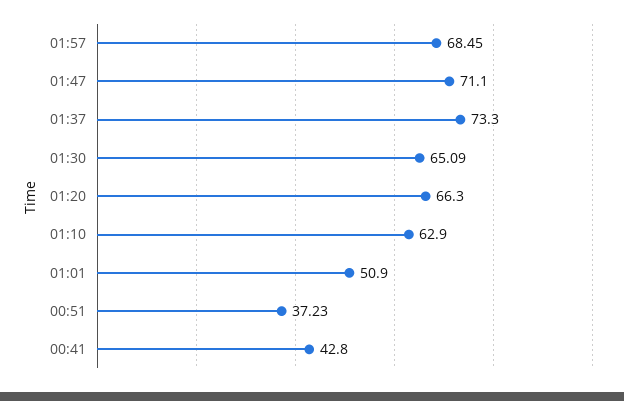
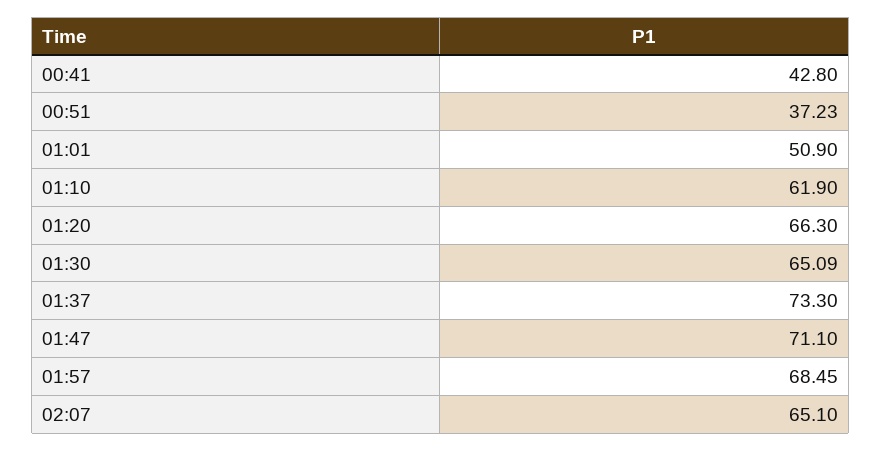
01:10: 62.9 -> 61.9
02:07: none -> 65.1

